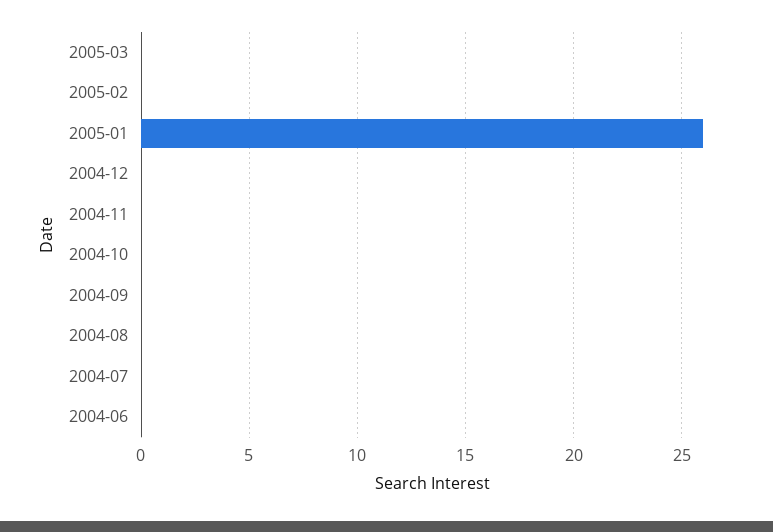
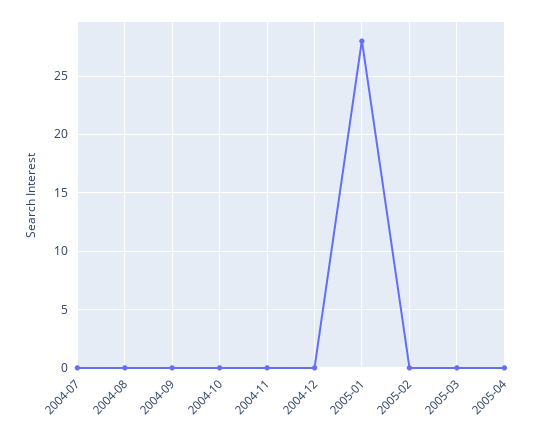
2005-01: 26 -> 28
2004-06: 0 -> none
2005-04: none -> 0

